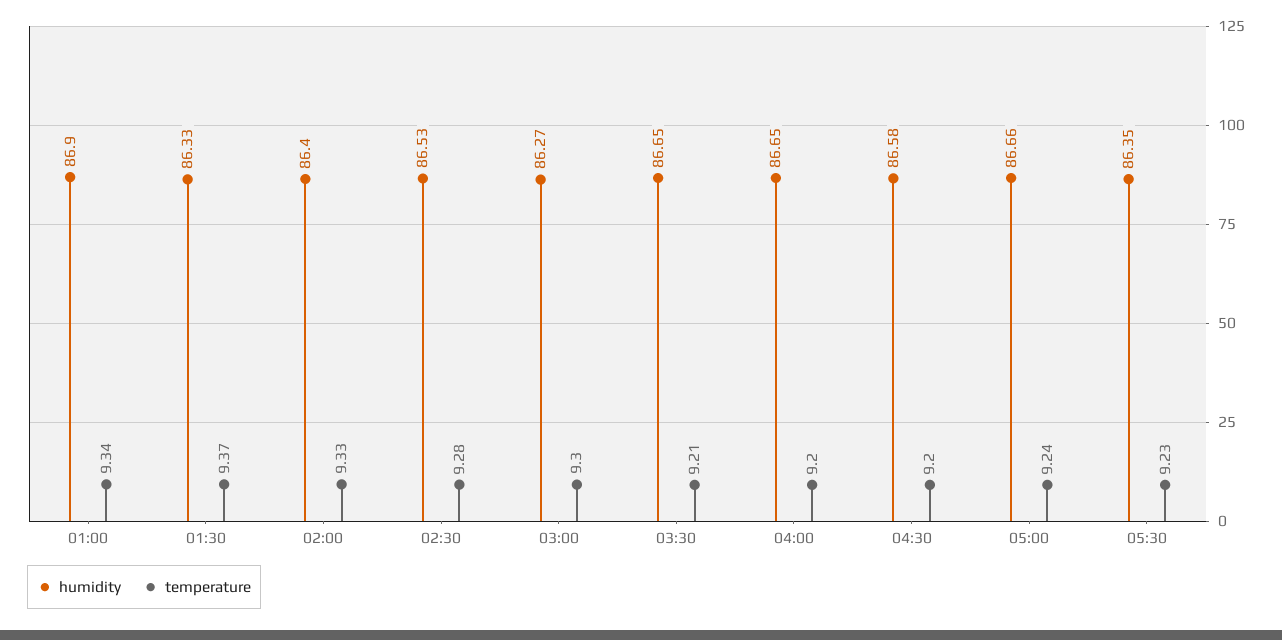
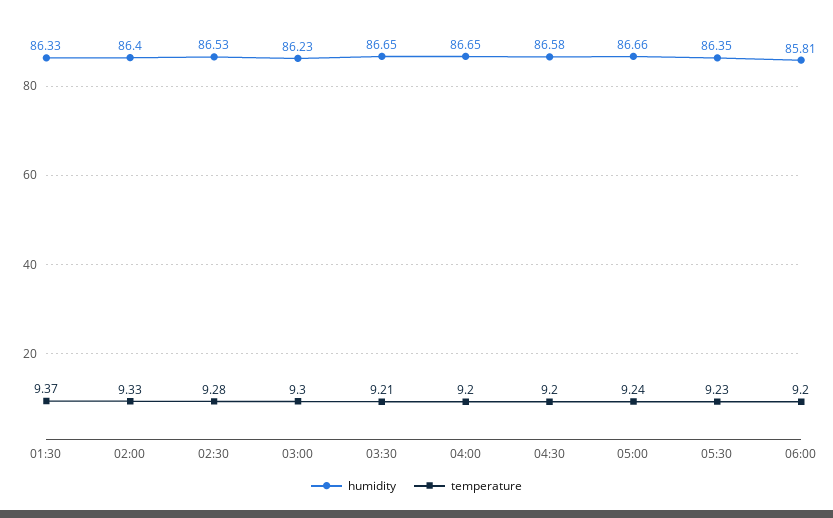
humidity, 01:00: 86.9 -> none
temperature, 01:00: 9.34 -> none
humidity, 03:00: 86.27 -> 86.23
humidity, 06:00: none -> 85.81
temperature, 06:00: none -> 9.2

